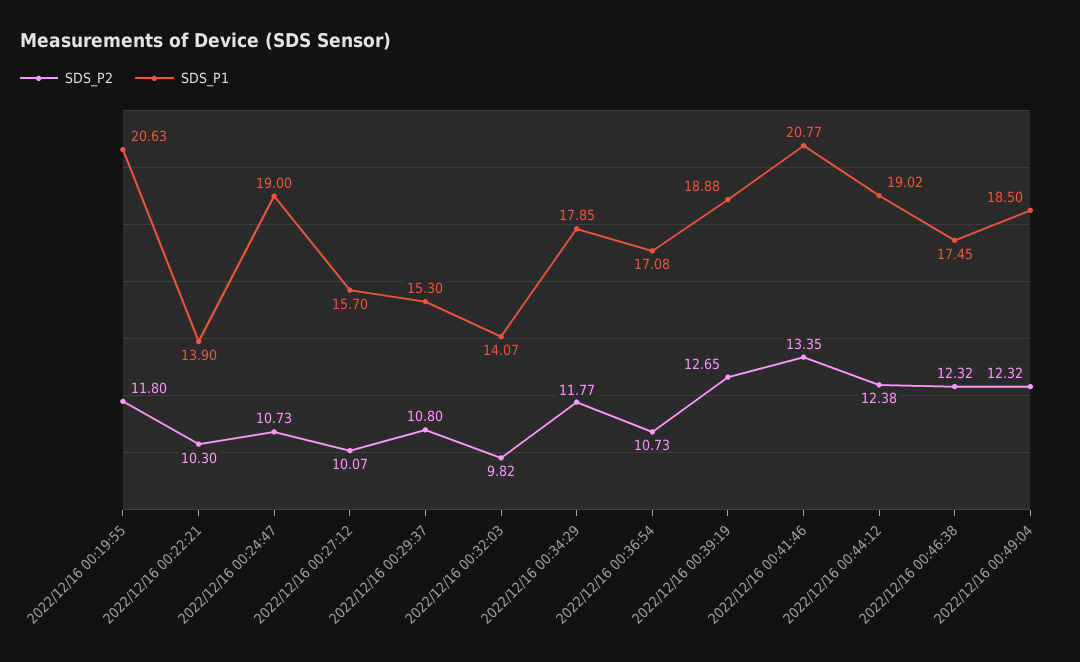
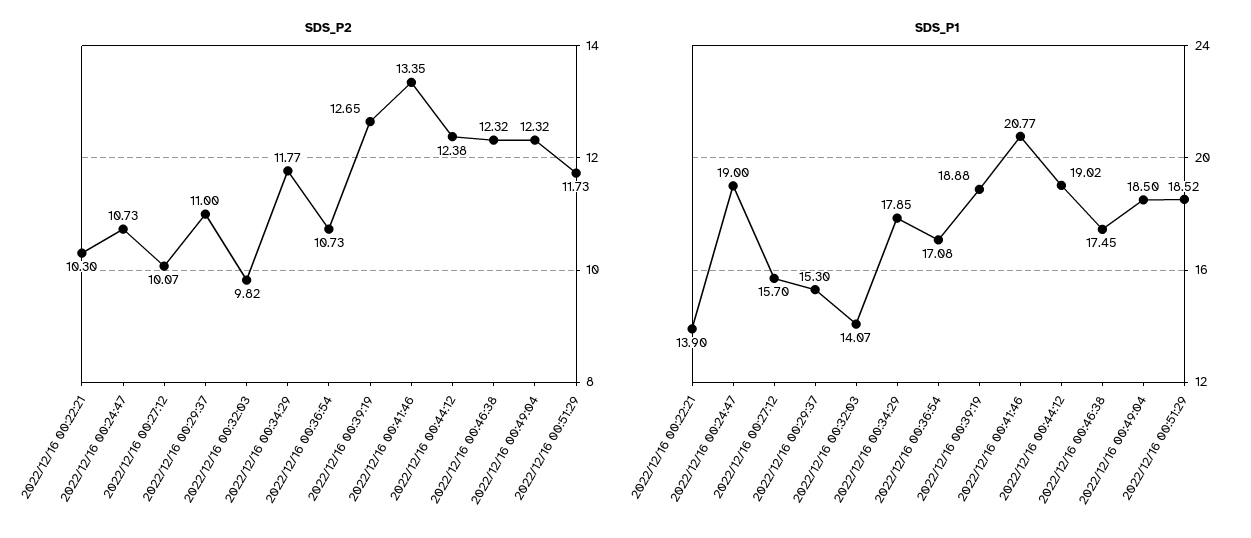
SDS_P2, 2022/12/16 00:19:55: 11.8 -> none
SDS_P1, 2022/12/16 00:19:55: 20.63 -> none
SDS_P2, 2022/12/16 00:29:37: 10.8 -> 11
SDS_P2, 2022/12/16 00:51:29: none -> 11.73
SDS_P1, 2022/12/16 00:51:29: none -> 18.52

